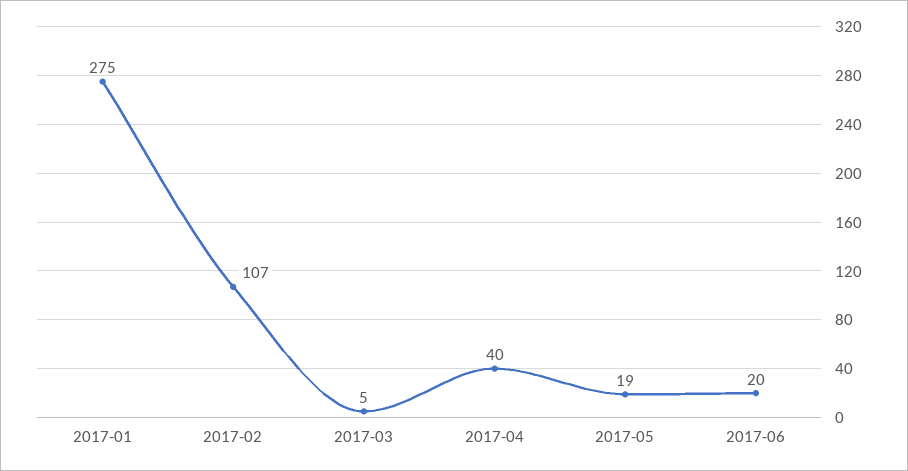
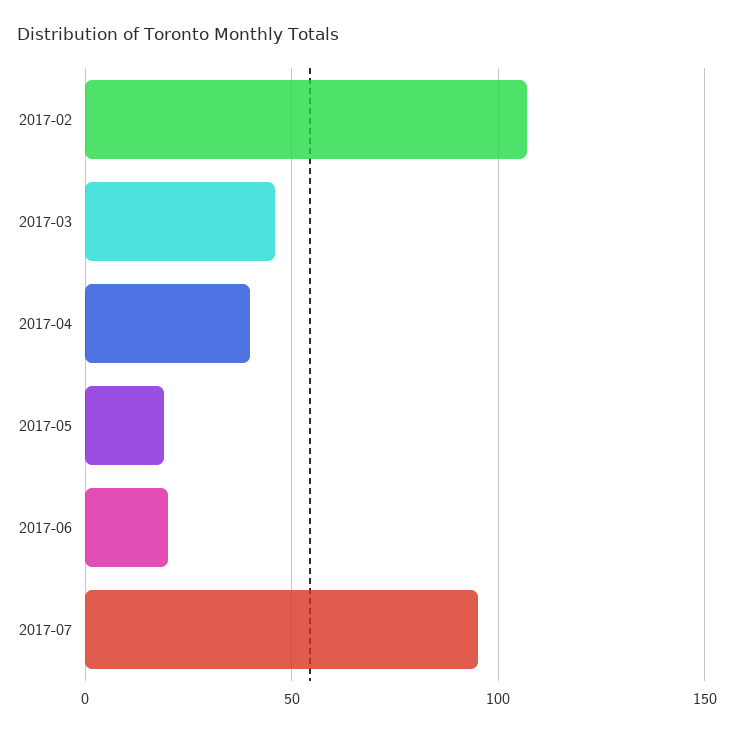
2017-01: 275 -> none
2017-03: 5 -> 45
2017-07: none -> 95

